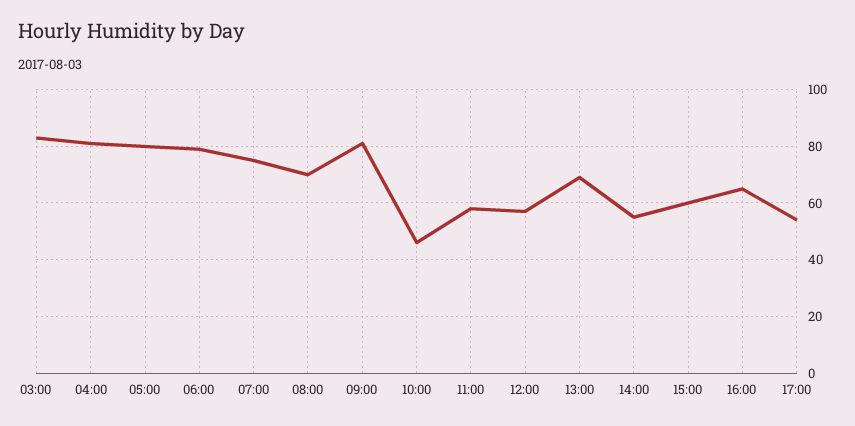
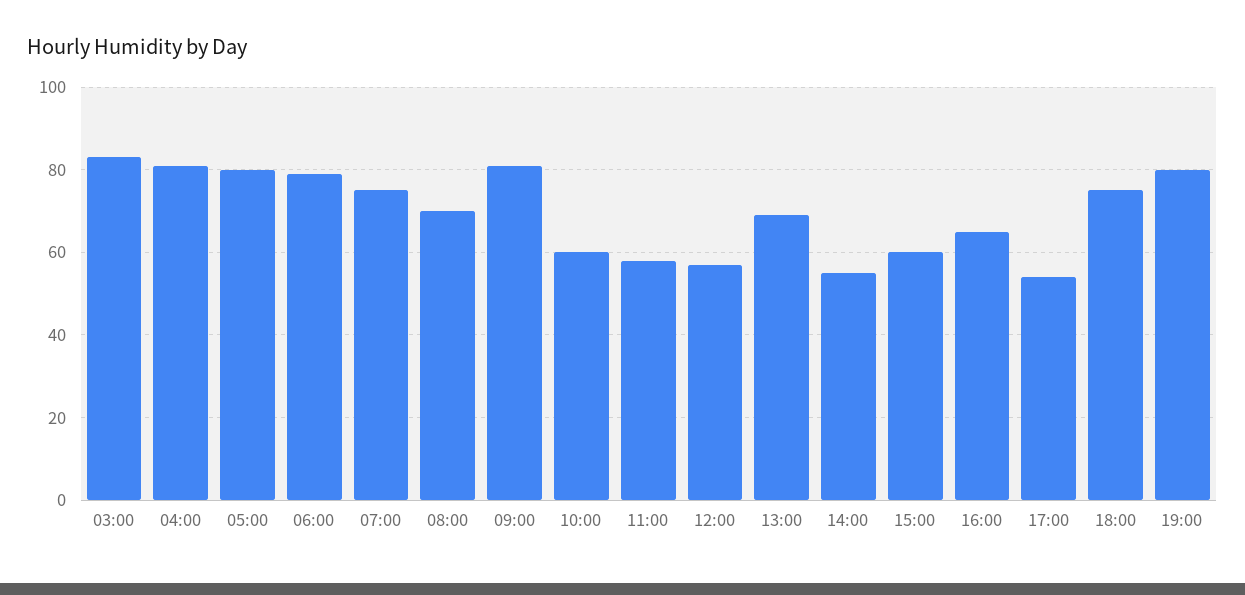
10:00: 45 -> 60
18:00: none -> 75
19:00: none -> 80

